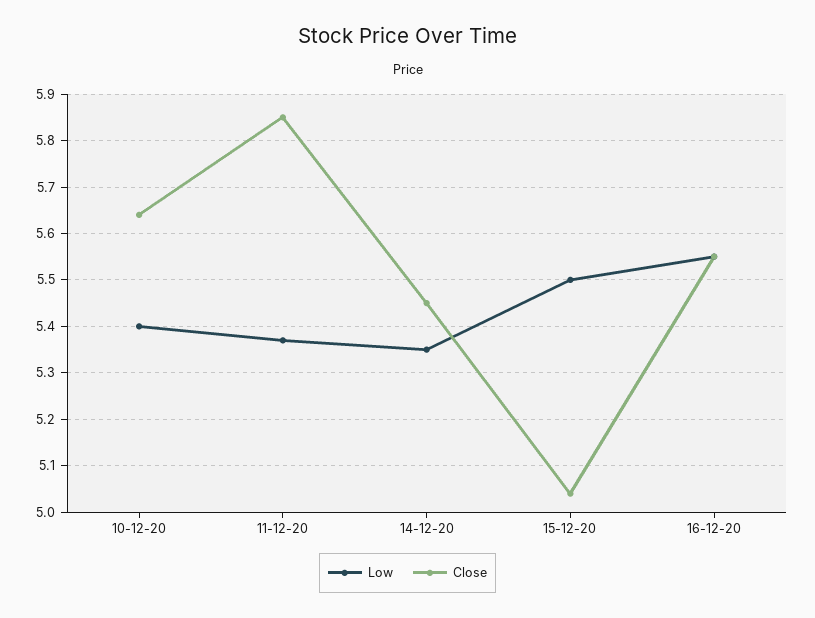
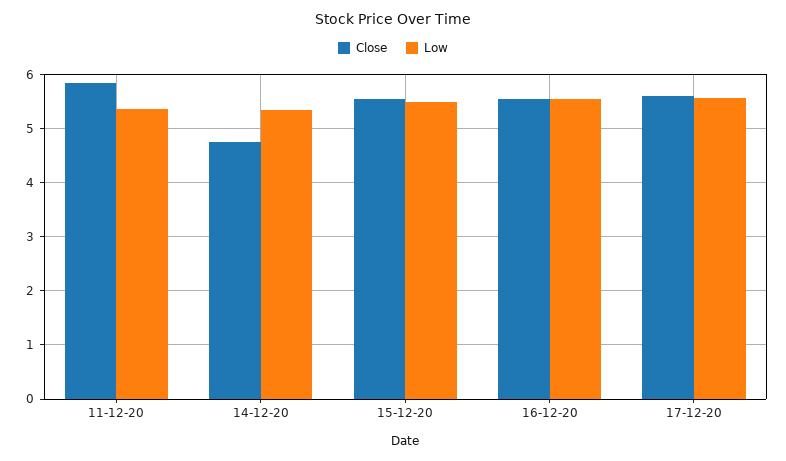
Low, 10-12-20: 5.4 -> none
Close, 10-12-20: 5.65 -> none
Close, 14-12-20: 5.45 -> 4.8
Close, 15-12-20: 5.05 -> 5.6
Close, 17-12-20: none -> 5.6
Low, 17-12-20: none -> 5.6

